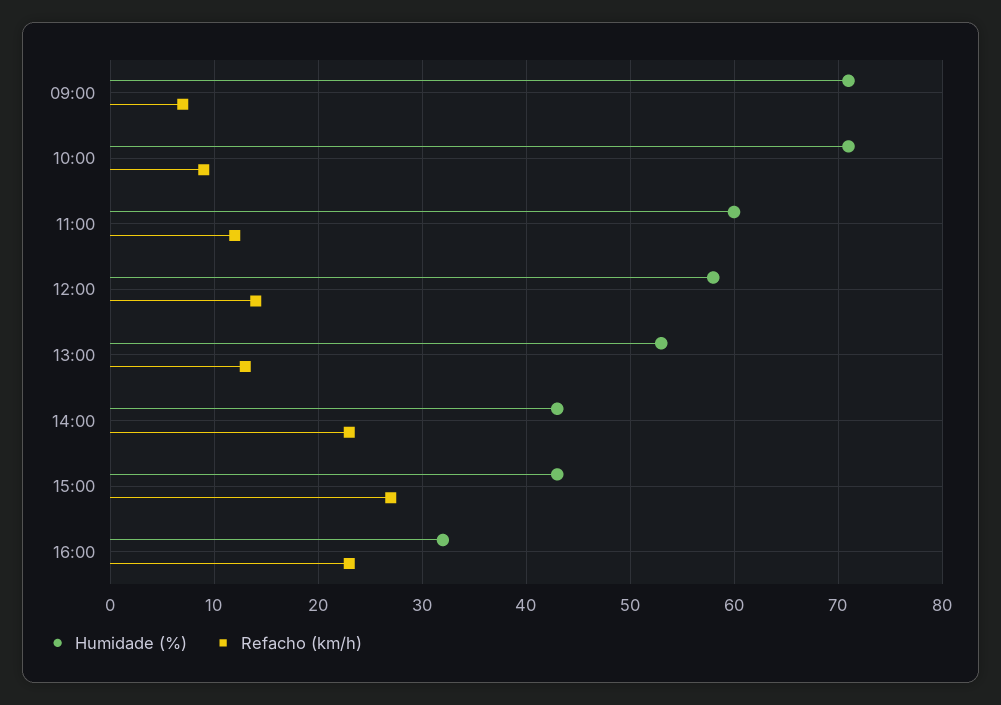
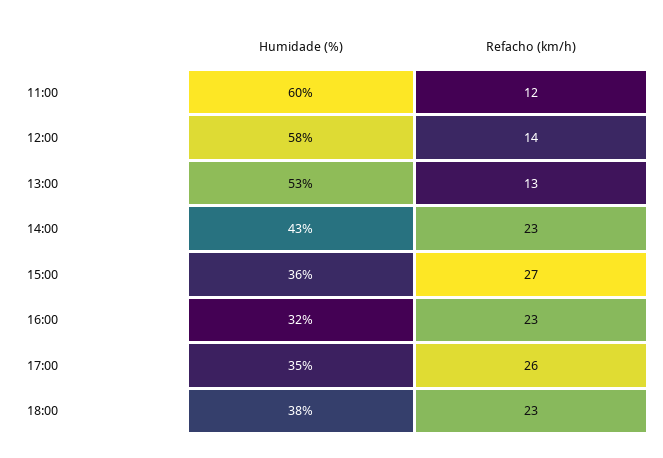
Humidade (%), 09:00: 71 -> none
Refacho (km/h), 09:00: 7 -> none
Humidade (%), 10:00: 71 -> none
Refacho (km/h), 10:00: 9 -> none
Humidade (%), 15:00: 43 -> 36
Humidade (%), 17:00: none -> 35
Refacho (km/h), 17:00: none -> 26
Humidade (%), 18:00: none -> 38
Refacho (km/h), 18:00: none -> 23

